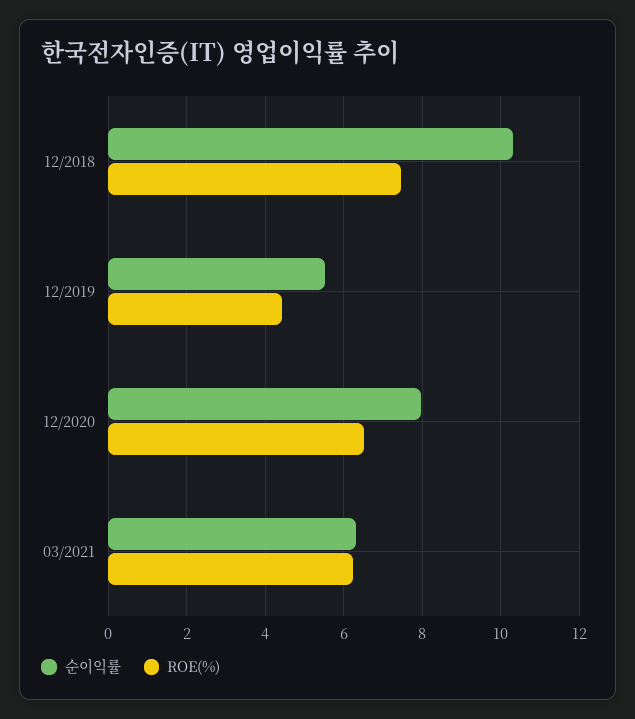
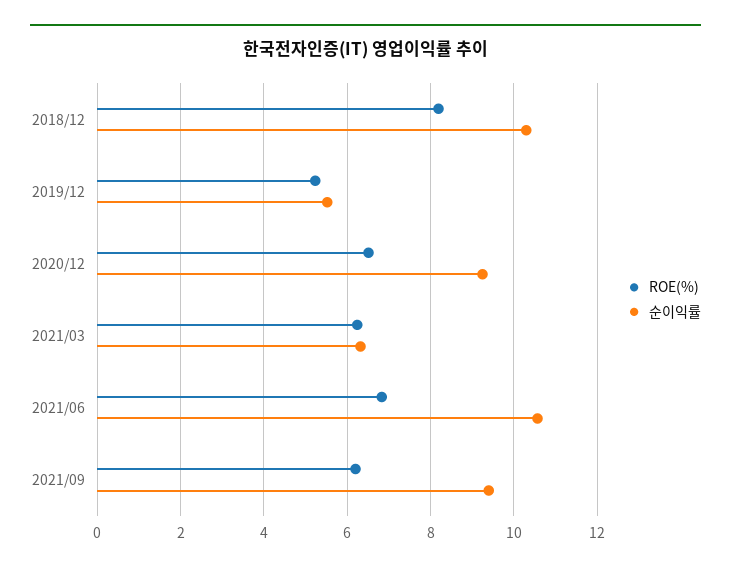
ROE(%), 12/2018: 7.4 -> 8.2
ROE(%), 12/2019: 4.4 -> 5.2
순이익률, 12/2020: 8 -> 9.2
ROE(%), 2021/06: none -> 6.8
순이익률, 2021/06: none -> 10.6
ROE(%), 2021/09: none -> 6.2
순이익률, 2021/09: none -> 9.4

